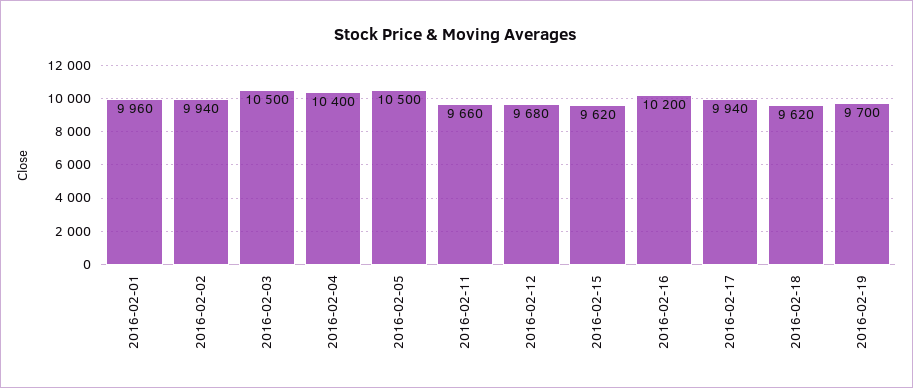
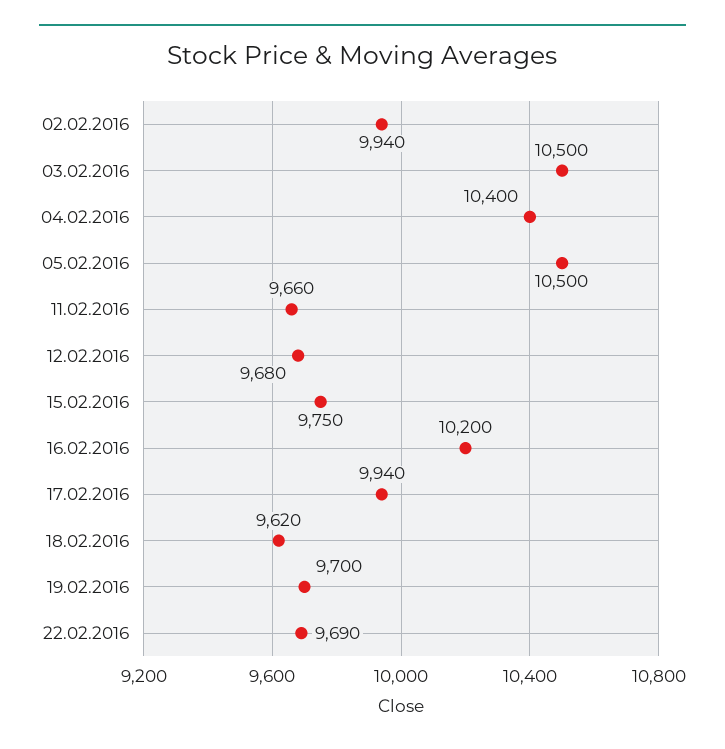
2016-02-01: 9960 -> none
2016-02-15: 9620 -> 9750
22.02.2016: none -> 9690

